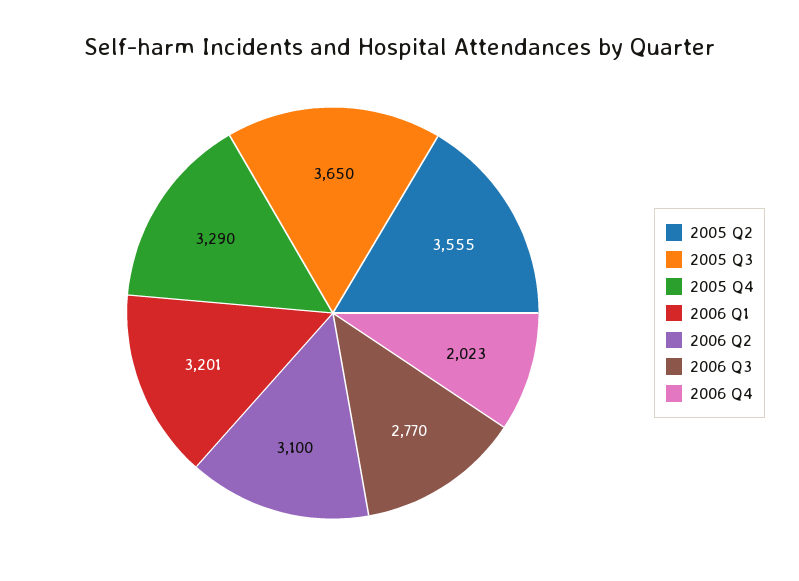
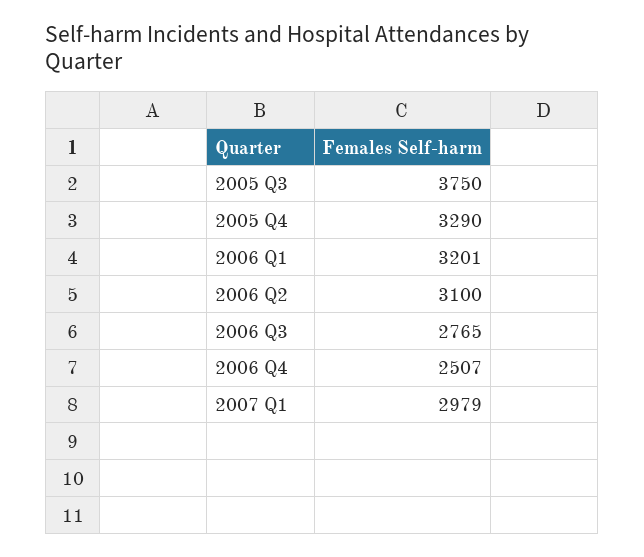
2005 Q2: 3555 -> none
2005 Q3: 3650 -> 3750
2006 Q3: 2770 -> 2765
2006 Q4: 2023 -> 2507
2007 Q1: none -> 2979

